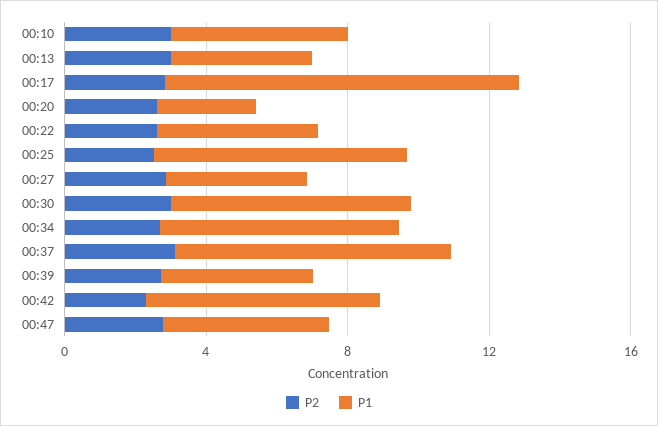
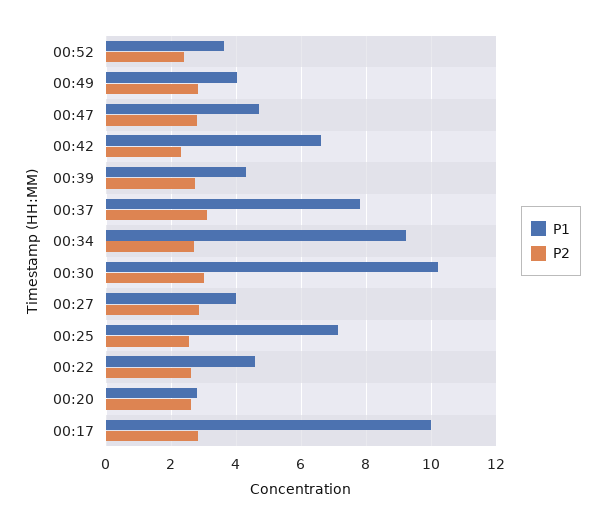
P2, 00:10: 3 -> none
P1, 00:10: 5 -> none
P2, 00:13: 3 -> none
P1, 00:13: 4 -> none
P1, 00:30: 7 -> 10.2
P1, 00:34: 7 -> 9.2
P1, 00:52: none -> 3.6
P2, 00:52: none -> 2.4
P1, 00:49: none -> 4
P2, 00:49: none -> 2.8

